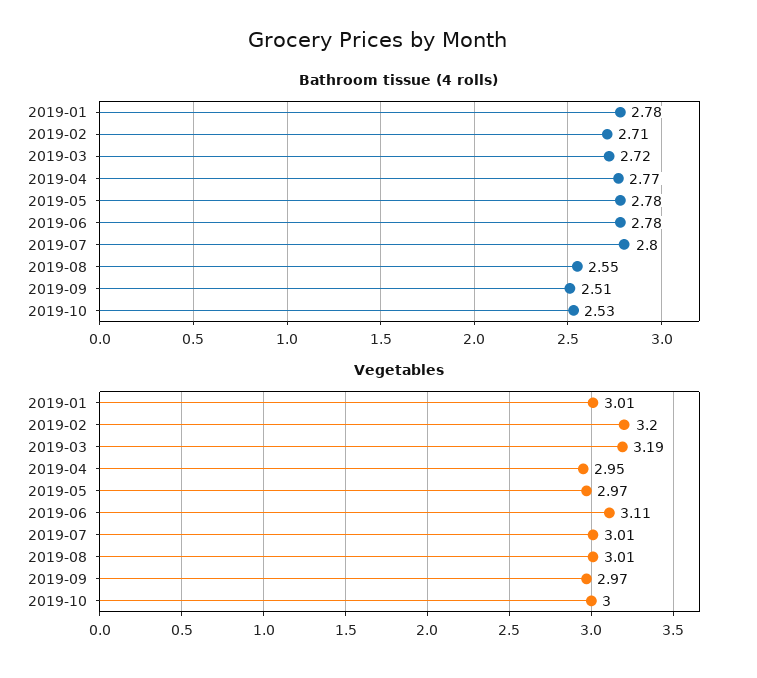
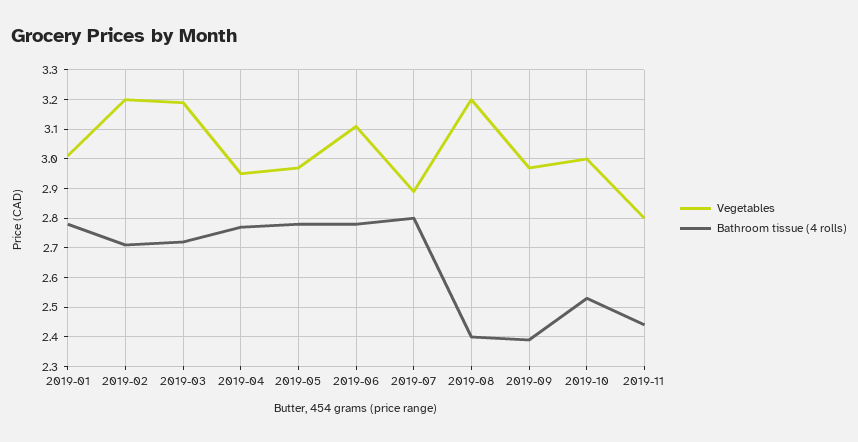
Bathroom tissue (4 rolls), 2019-08: 2.55 -> 2.4
Bathroom tissue (4 rolls), 2019-09: 2.51 -> 2.4
Vegetables, 2019-07: 3.01 -> 2.9
Vegetables, 2019-08: 3.01 -> 3.2
Vegetables, 2019-11: none -> 2.8
Bathroom tissue (4 rolls), 2019-11: none -> 2.45

